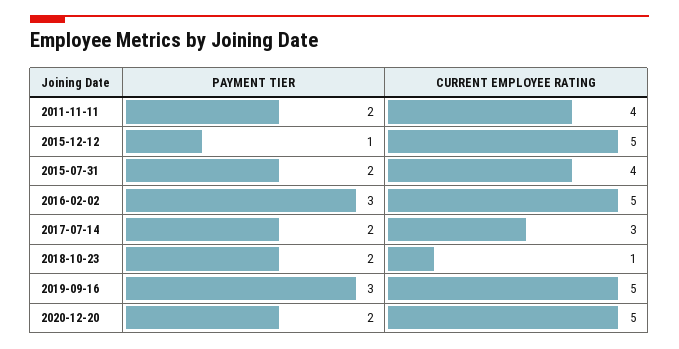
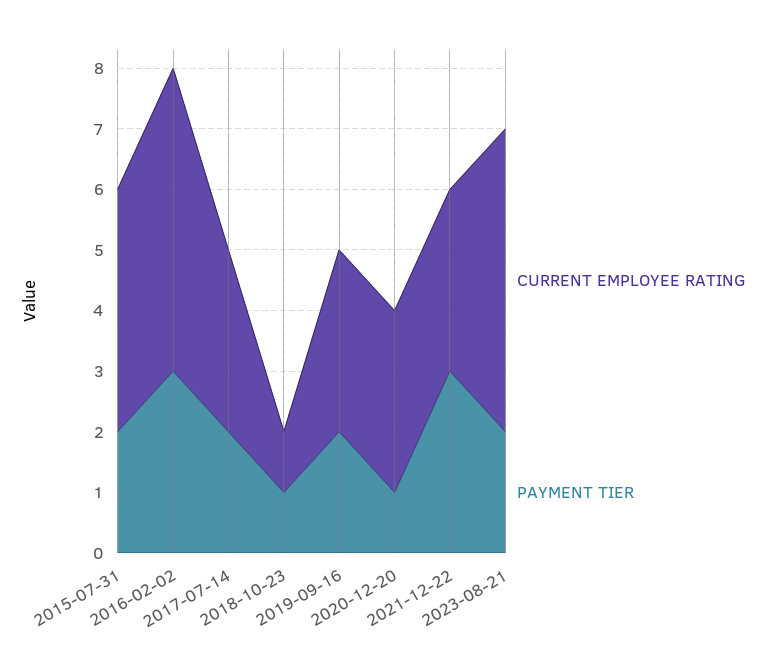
PAYMENT TIER, 2011-11-11: 2 -> none
CURRENT EMPLOYEE RATING, 2011-11-11: 4 -> none
PAYMENT TIER, 2015-12-12: 1 -> none
CURRENT EMPLOYEE RATING, 2015-12-12: 5 -> none
PAYMENT TIER, 2018-10-23: 2 -> 1
PAYMENT TIER, 2019-09-16: 3 -> 2
CURRENT EMPLOYEE RATING, 2019-09-16: 5 -> 3
PAYMENT TIER, 2020-12-20: 2 -> 1
CURRENT EMPLOYEE RATING, 2020-12-20: 5 -> 3
CURRENT EMPLOYEE RATING, 2021-12-22: none -> 3
PAYMENT TIER, 2021-12-22: none -> 3
CURRENT EMPLOYEE RATING, 2023-08-21: none -> 5
PAYMENT TIER, 2023-08-21: none -> 2

